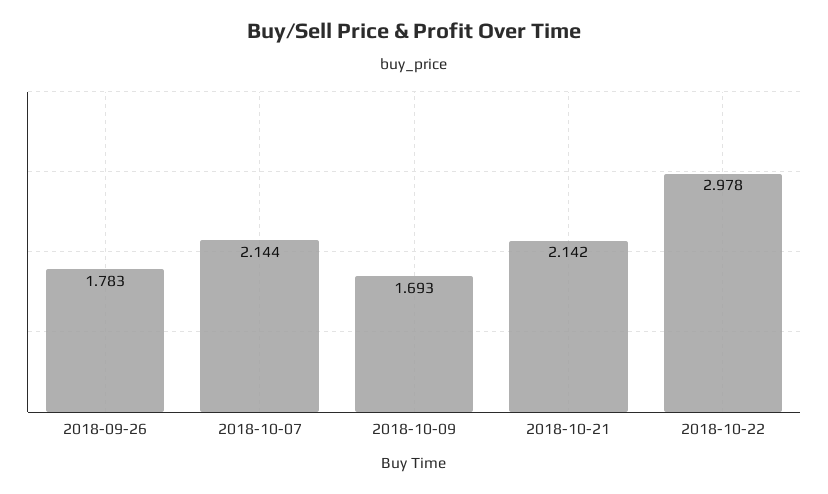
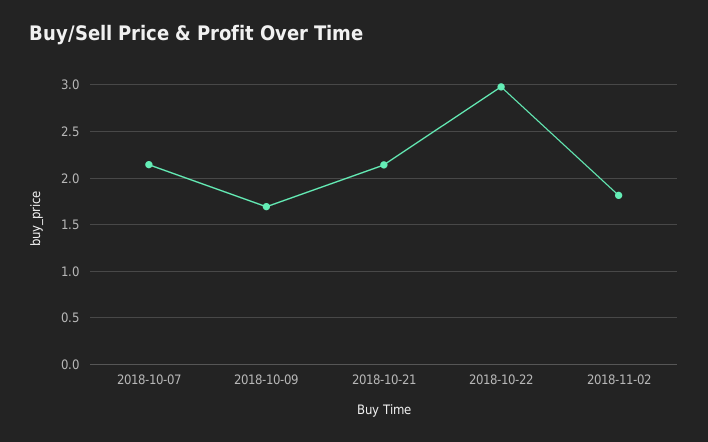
2018-09-26: 1.783 -> none
2018-11-02: none -> 1.8

